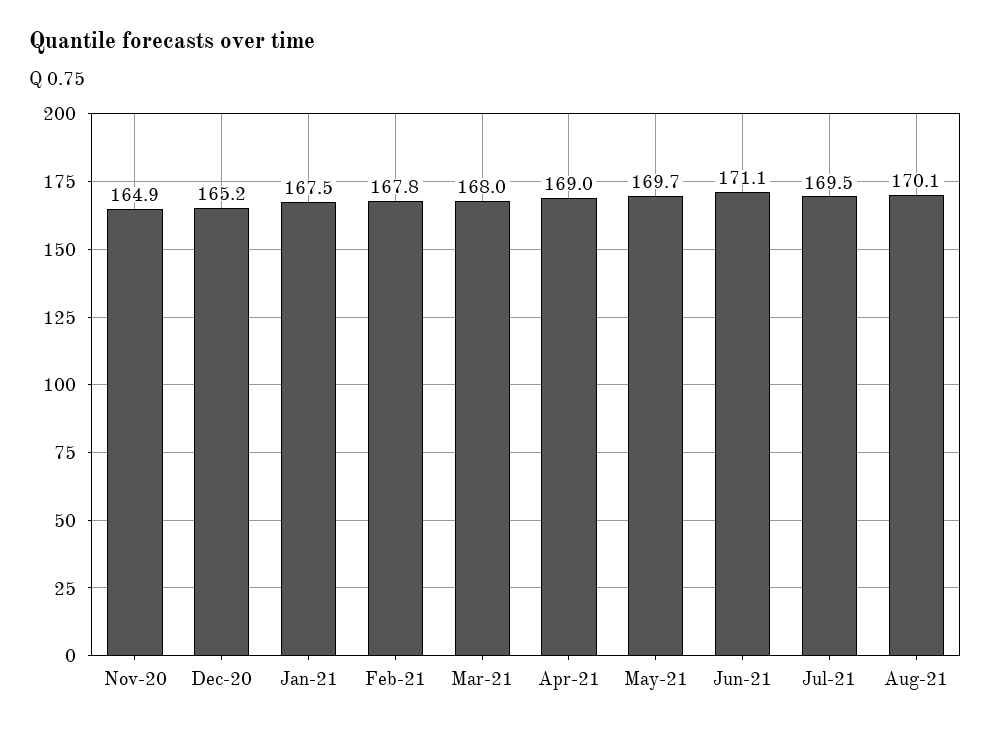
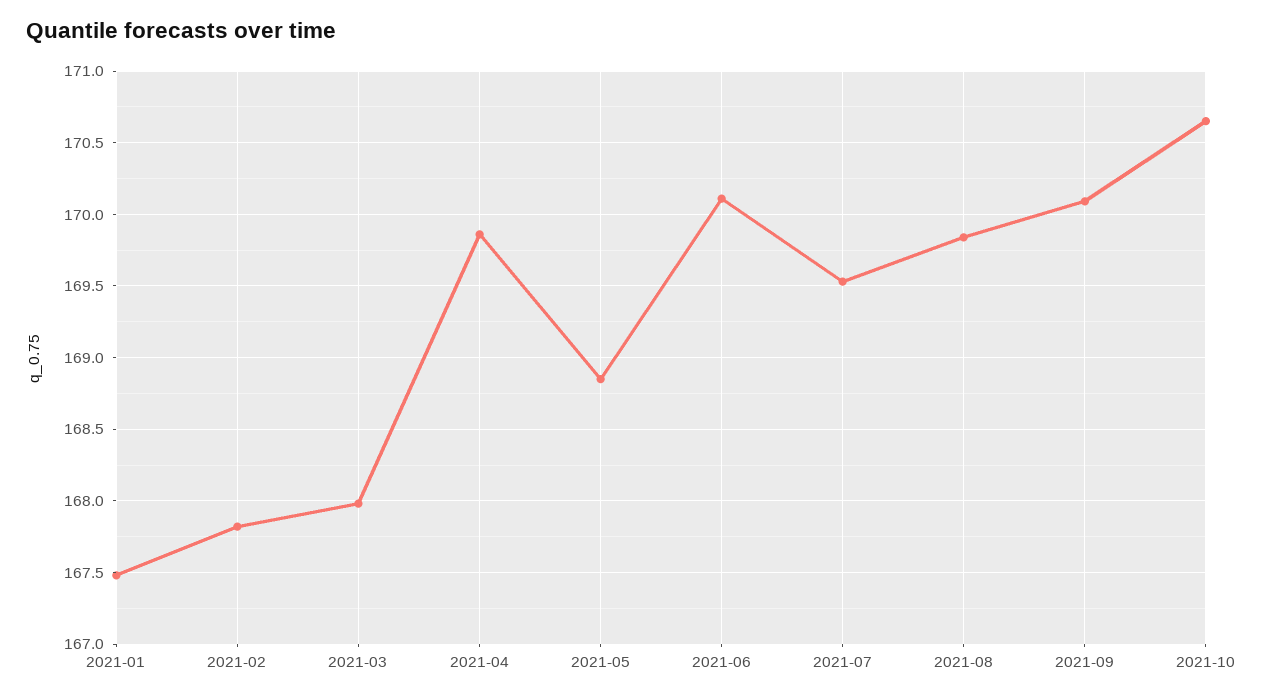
Nov-20: 164.9 -> none
Dec-20: 165.2 -> none
Apr-21: 169 -> 169.85
May-21: 169.7 -> 168.85
Jun-21: 171.1 -> 170.1
Aug-21: 170.1 -> 169.85
2021-09: none -> 170.1
2021-10: none -> 170.65

